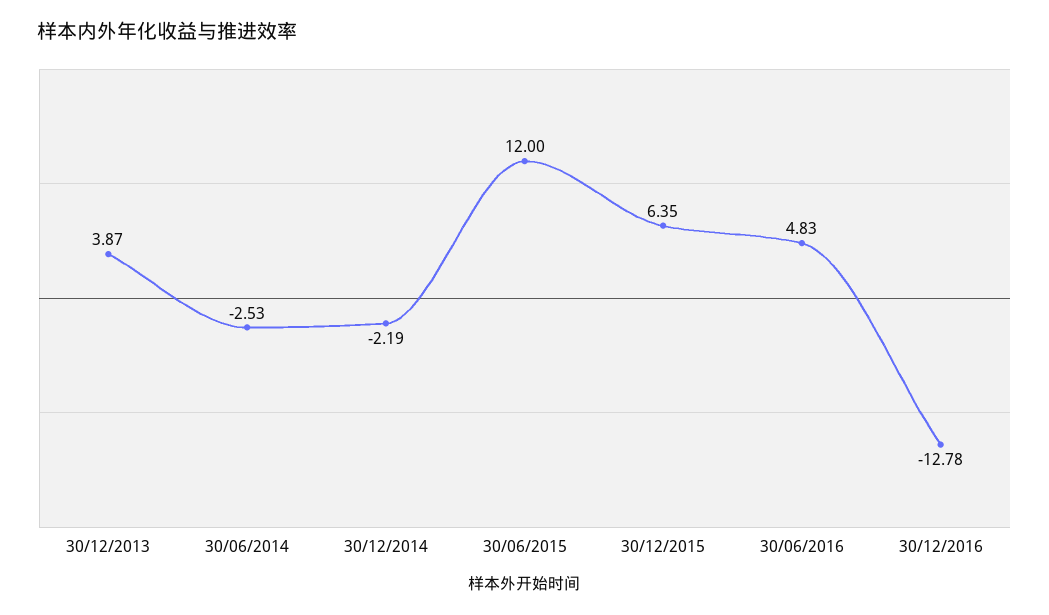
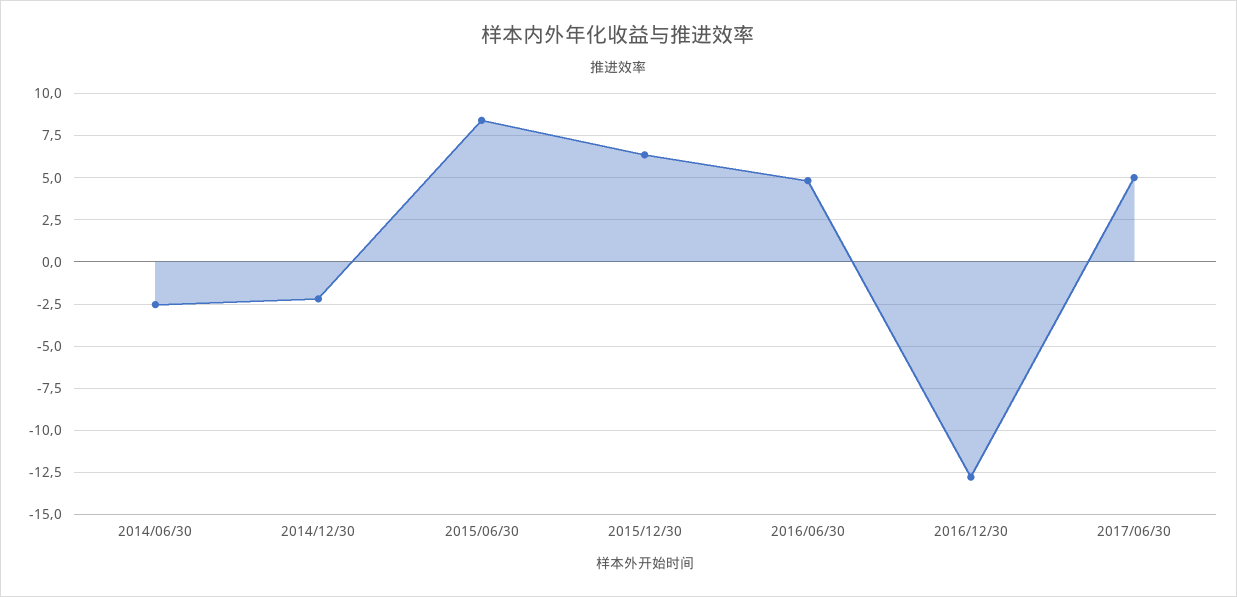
30/12/2013: 3.87 -> none
30/06/2015: 12 -> 8.5
2017/06/30: none -> 5

